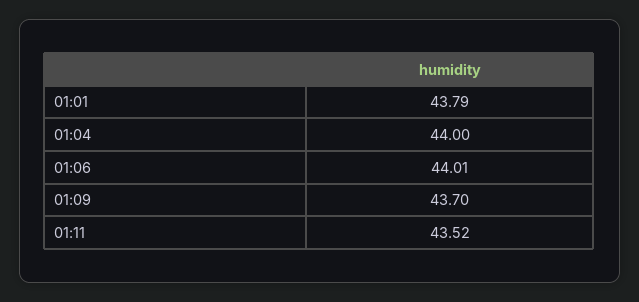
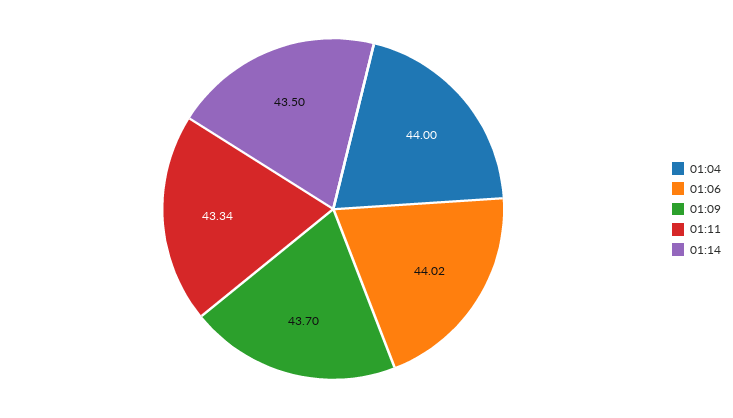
01:01: 43.79 -> none
01:06: 44.01 -> 44.02
01:11: 43.52 -> 43.34
01:14: none -> 43.5

